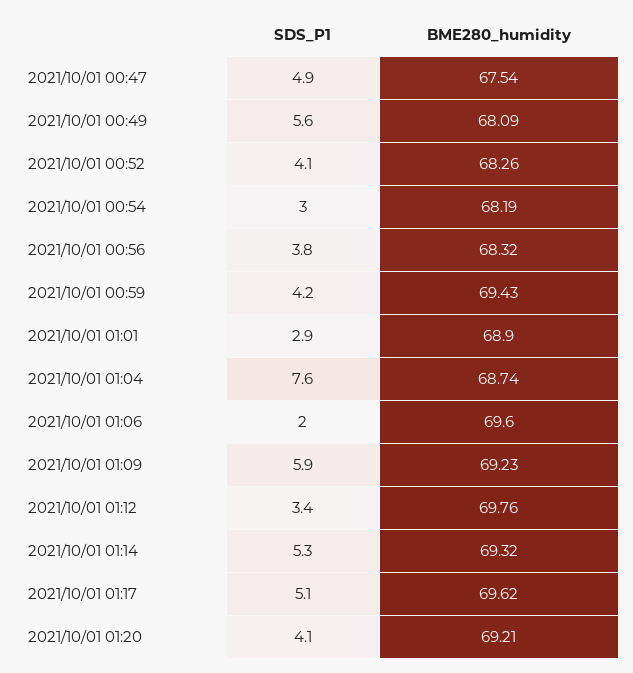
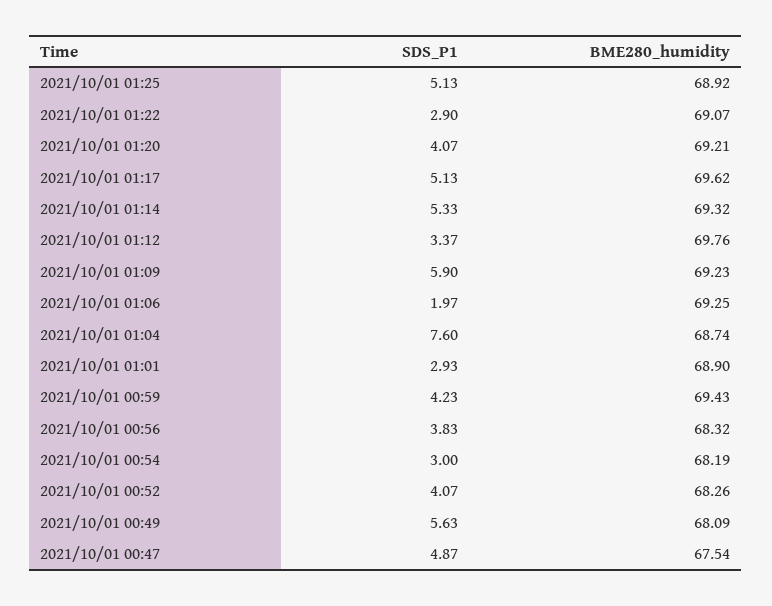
BME280_humidity, 2021/10/01 01:06: 69.6 -> 69.25
SDS_P1, 2021/10/01 01:25: none -> 5.13
BME280_humidity, 2021/10/01 01:25: none -> 68.92
SDS_P1, 2021/10/01 01:22: none -> 2.9
BME280_humidity, 2021/10/01 01:22: none -> 69.07

